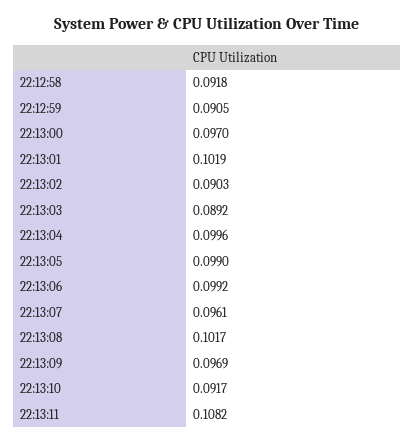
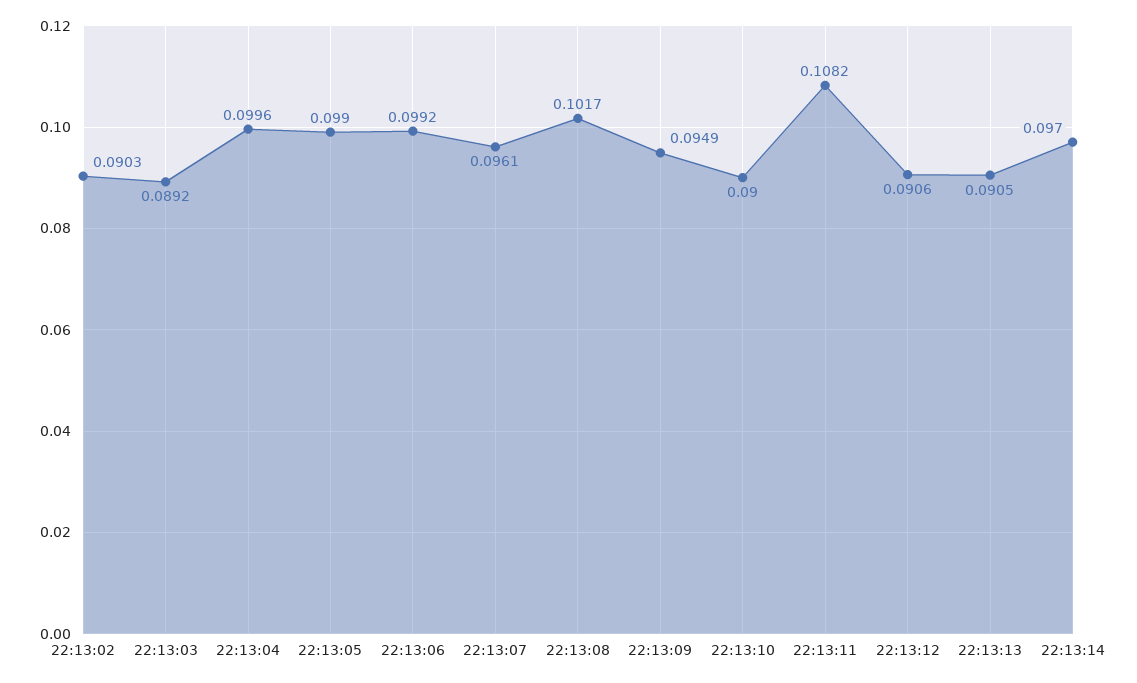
22:12:58: 0.0918 -> none
22:12:59: 0.0905 -> none
22:13:00: 0.097 -> none
22:13:01: 0.1019 -> none
22:13:09: 0.0969 -> 0.0949
22:13:10: 0.0917 -> 0.09
22:13:12: none -> 0.0906
22:13:13: none -> 0.0905
22:13:14: none -> 0.097

